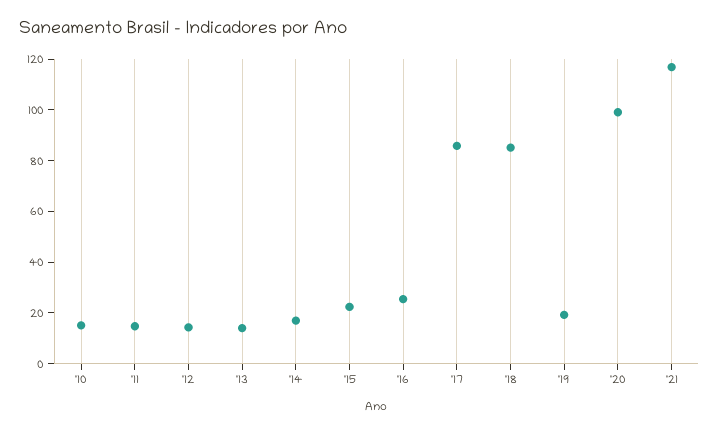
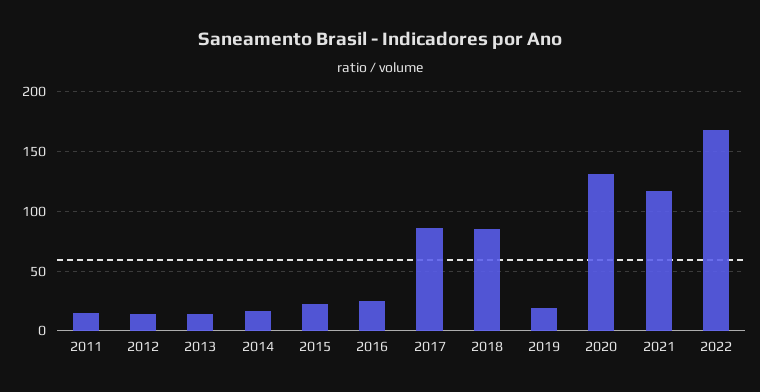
'10: 15 -> none
'20: 100 -> 130
2022: none -> 170

